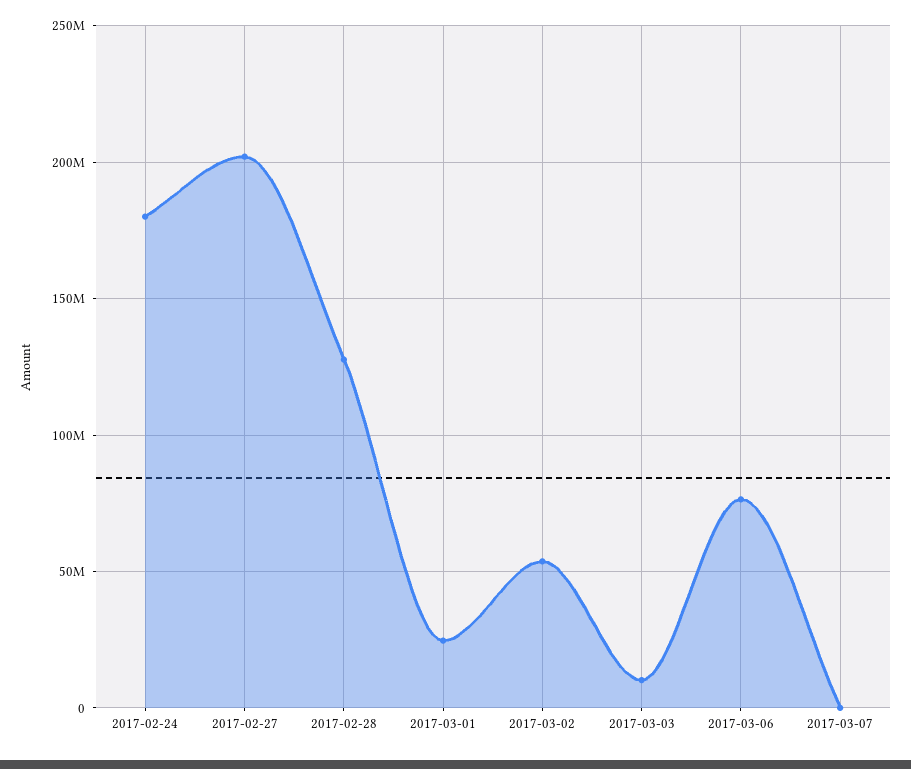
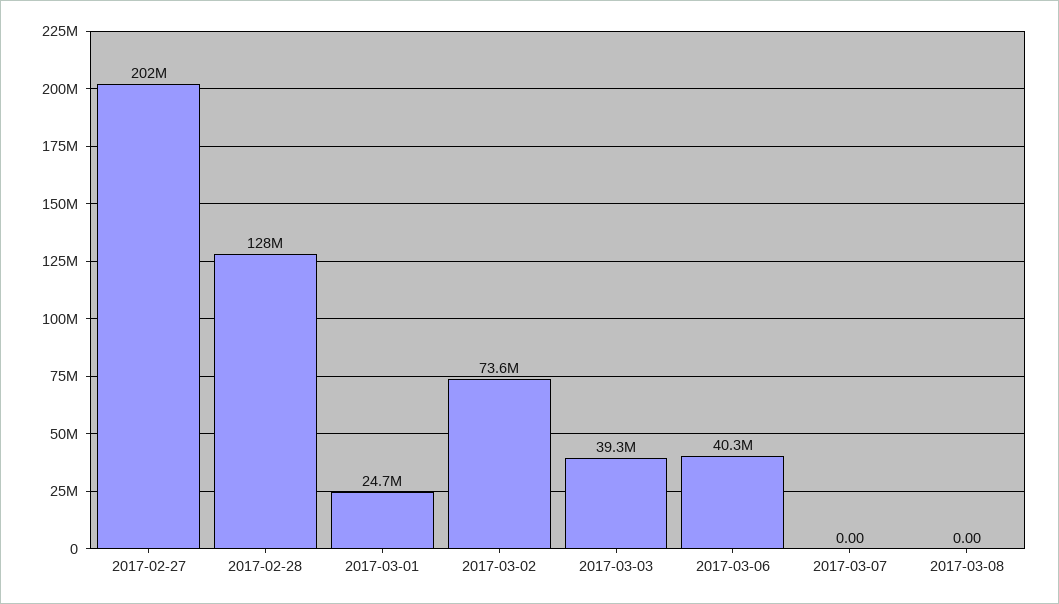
2017-02-24: 180000000 -> none
2017-03-02: 55000000 -> 73600000
2017-03-03: 10000000 -> 39300000
2017-03-06: 75000000 -> 40300000
2017-03-08: none -> 0

